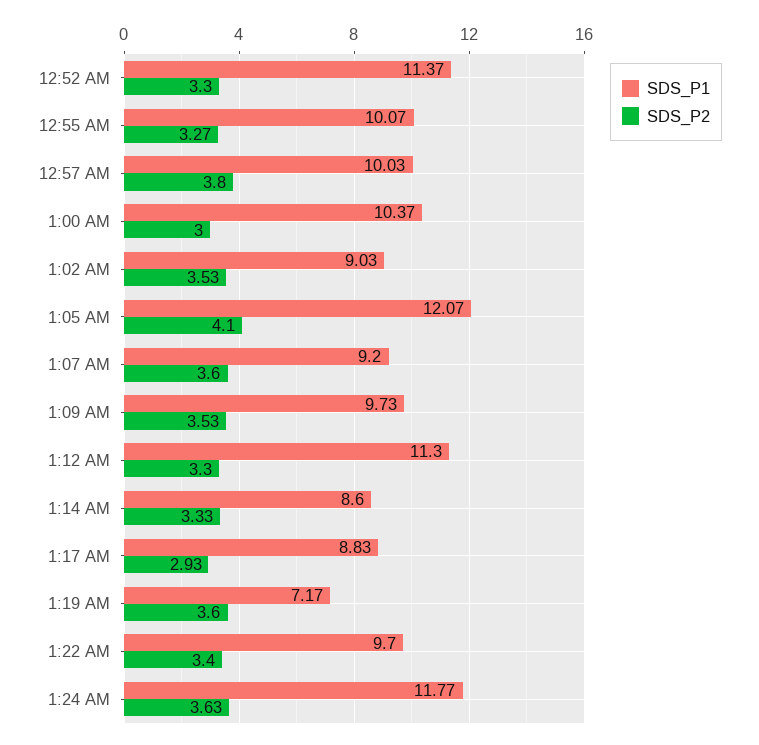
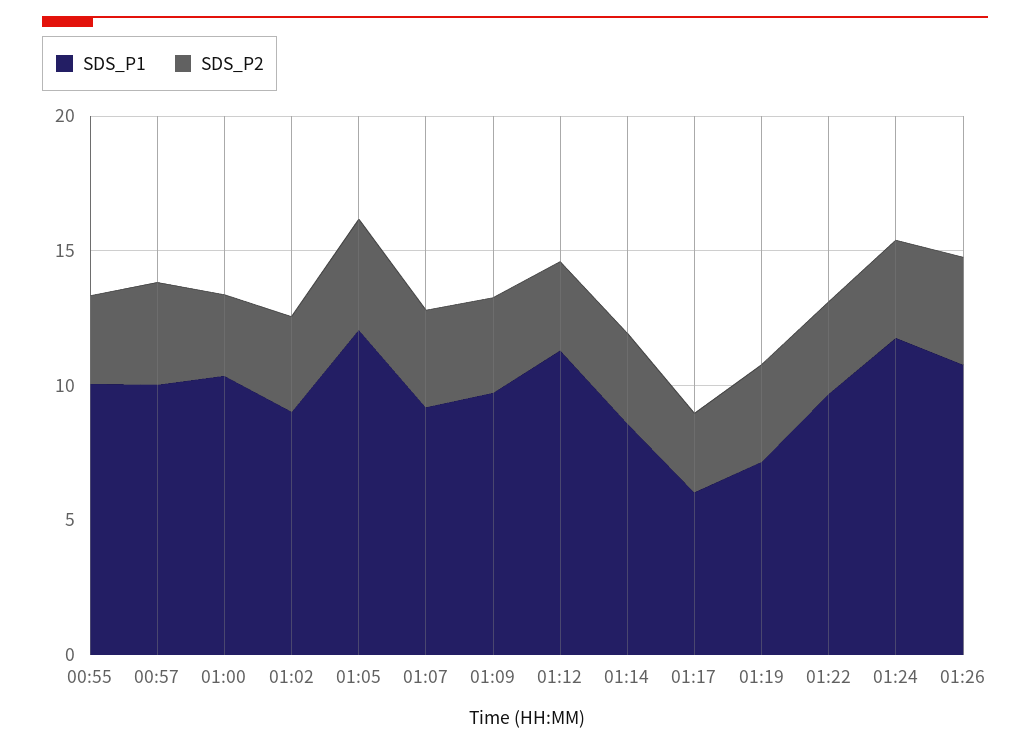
SDS_P1, 12:52 AM: 11.37 -> none
SDS_P2, 12:52 AM: 3.3 -> none
SDS_P1, 1:17 AM: 8.83 -> 6
SDS_P1, 01:26: none -> 11
SDS_P2, 01:26: none -> 4

